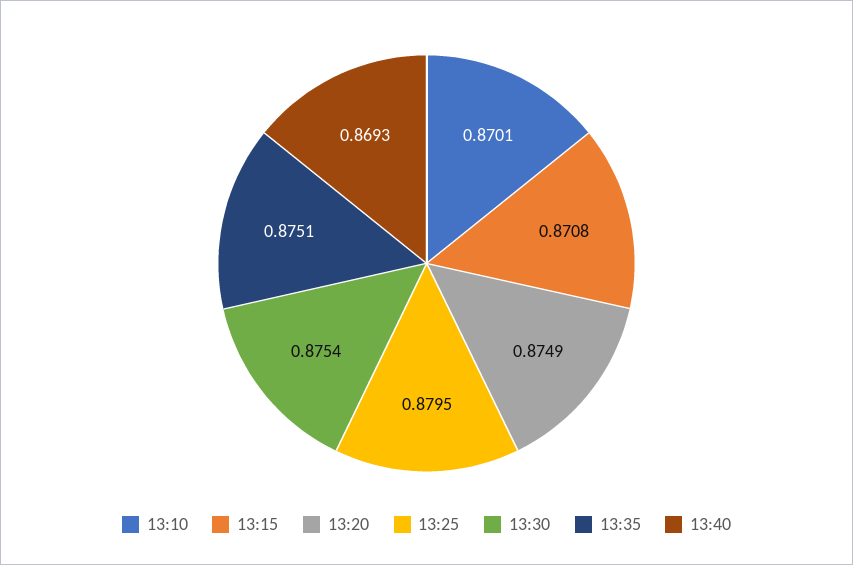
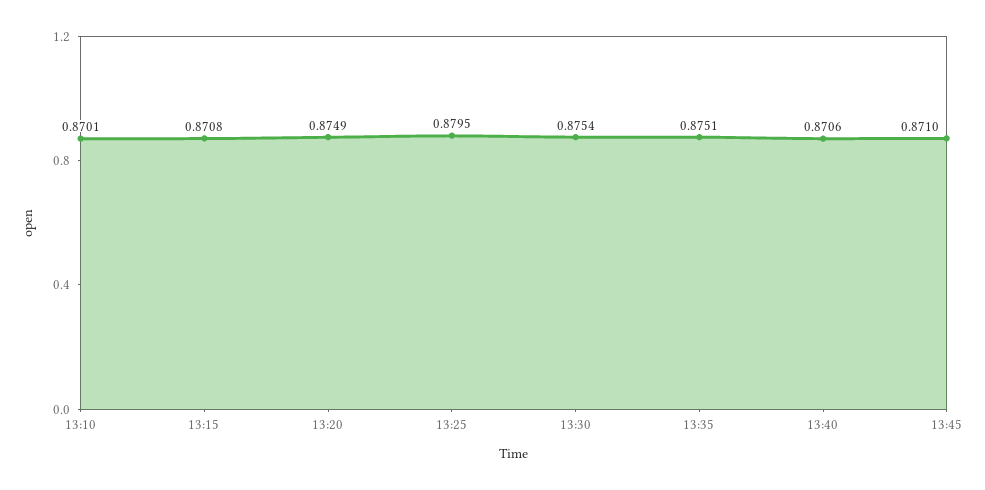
13:40: 0.8693 -> 0.8706
13:45: none -> 0.871

